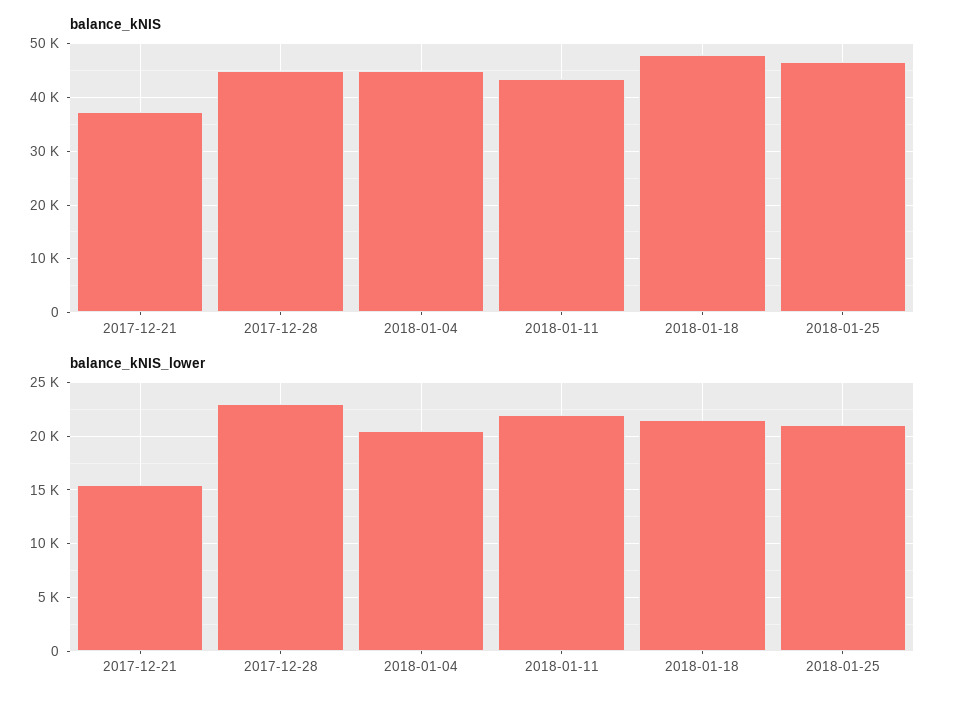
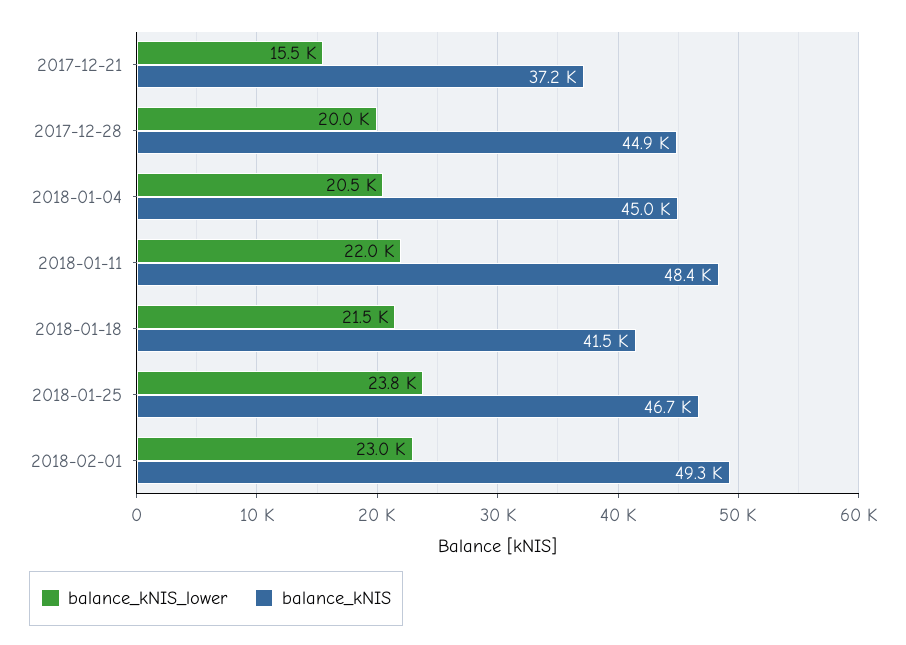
balance_kNIS, 2018-01-11: 44000 -> 48400
balance_kNIS, 2018-01-18: 48000 -> 41500
balance_kNIS_lower, 2017-12-28: 23000 -> 20000
balance_kNIS_lower, 2018-01-25: 21000 -> 23800
balance_kNIS_lower, 2018-02-01: none -> 23000
balance_kNIS, 2018-02-01: none -> 49300

